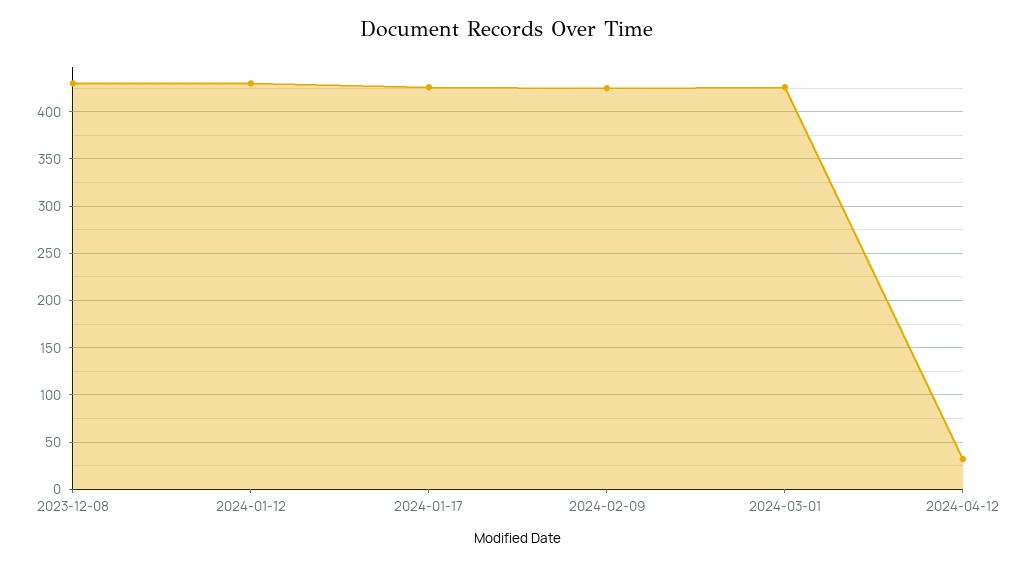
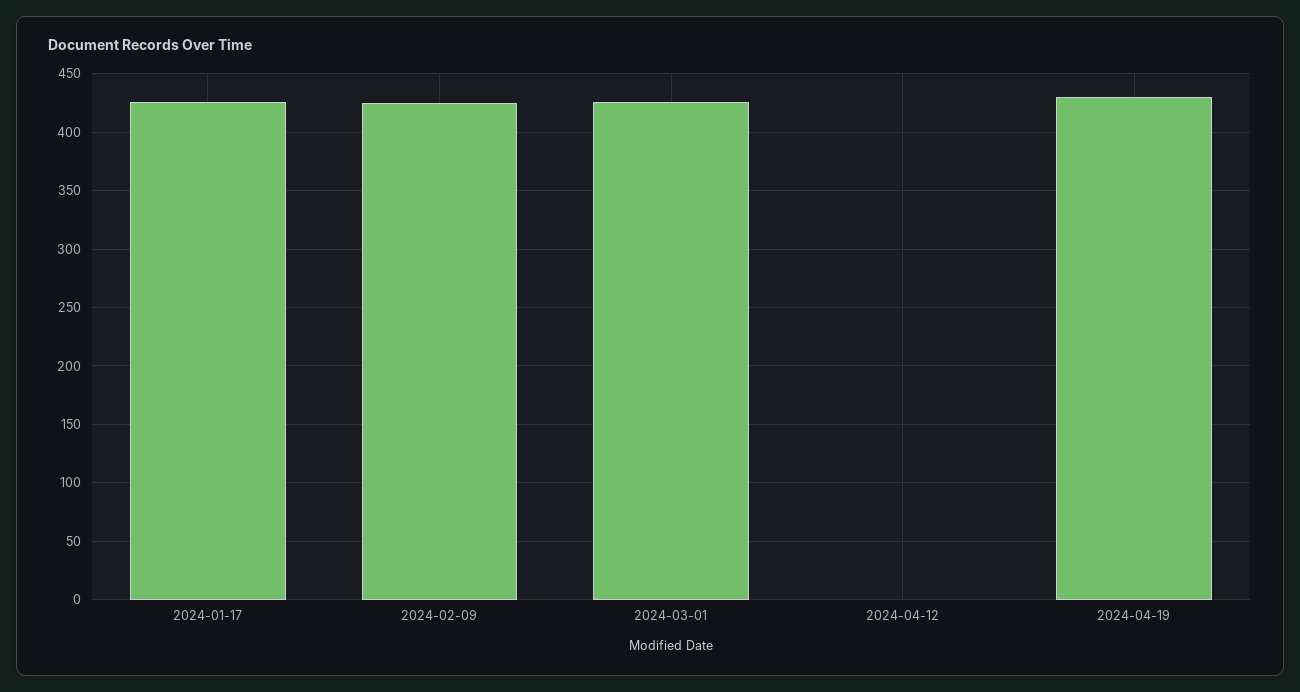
2023-12-08: 430 -> none
2024-01-12: 430 -> none
2024-04-12: 30 -> 0
2024-04-19: none -> 430

